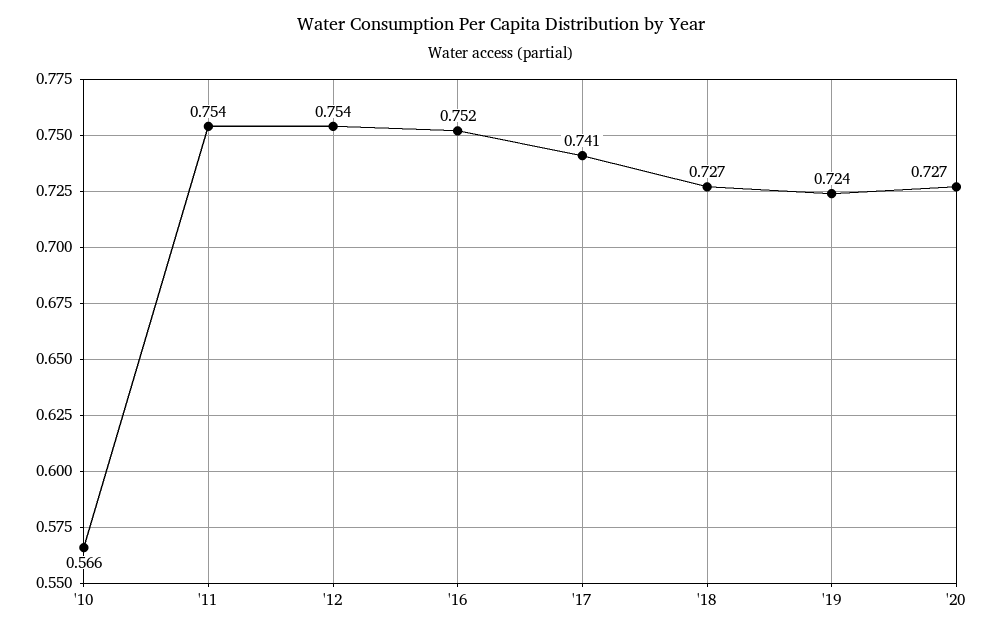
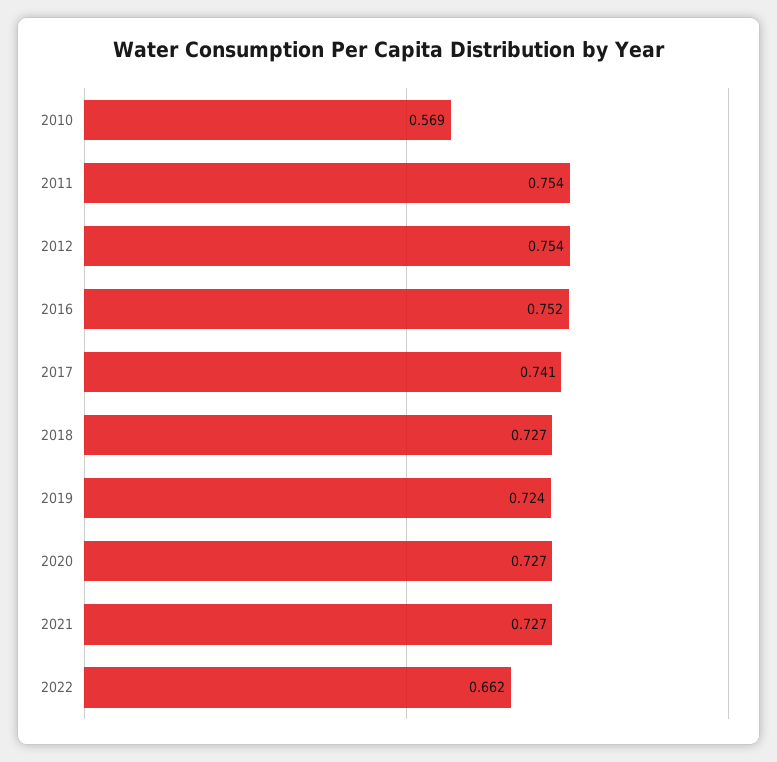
'10: 0.566 -> 0.569
2021: none -> 0.727
2022: none -> 0.662

